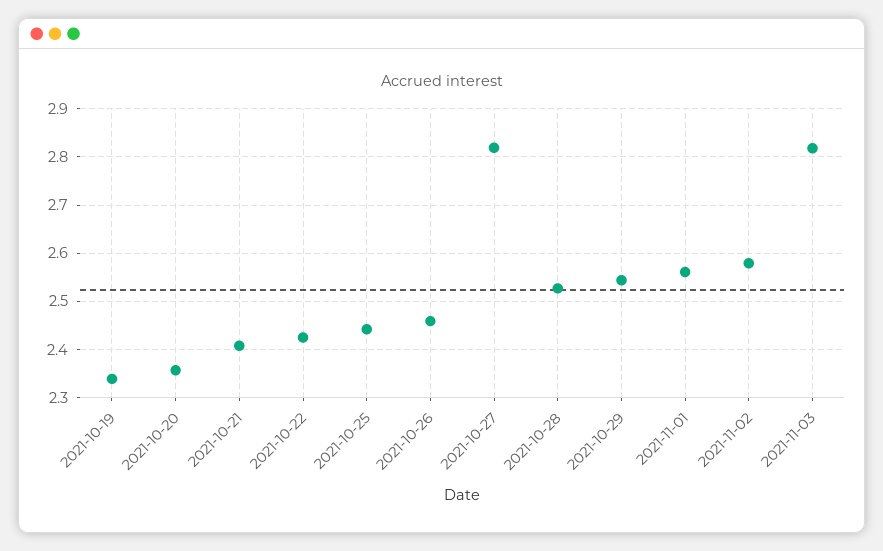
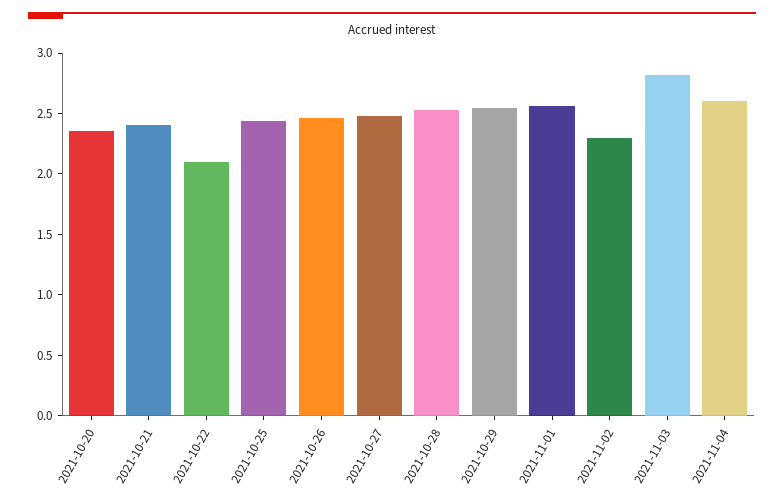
2021-10-19: 2.34 -> none
2021-10-22: 2.42 -> 2.1
2021-10-27: 2.82 -> 2.5
2021-11-02: 2.58 -> 2.3
2021-11-04: none -> 2.6

